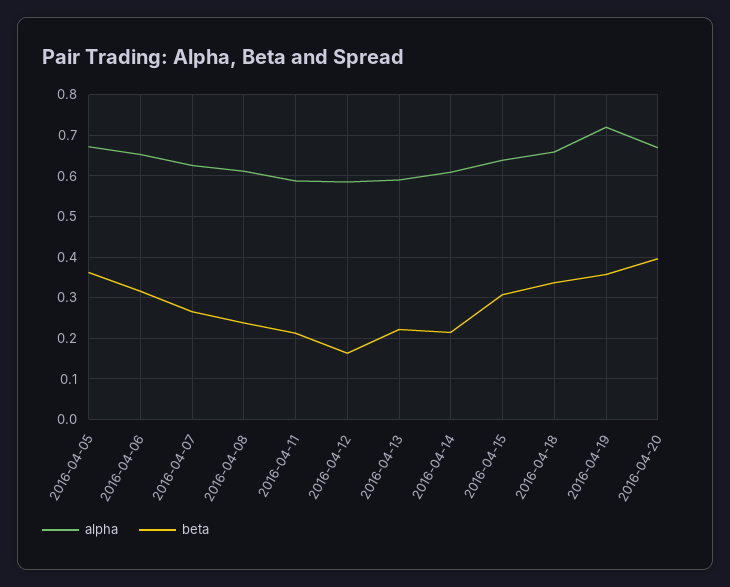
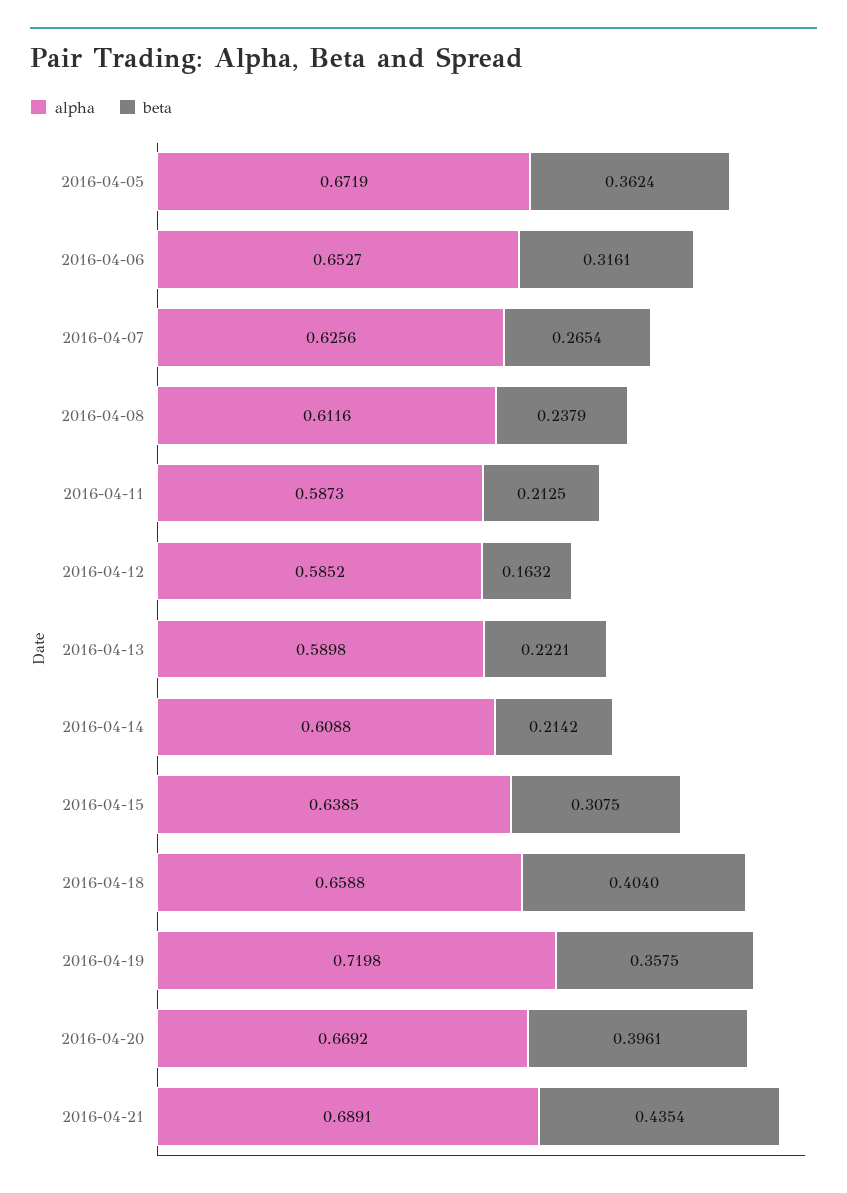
beta, 2016-04-18: 0.34 -> 0.404
alpha, 2016-04-21: none -> 0.6891
beta, 2016-04-21: none -> 0.4354

